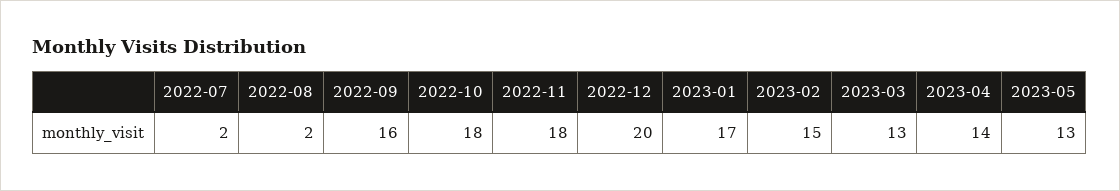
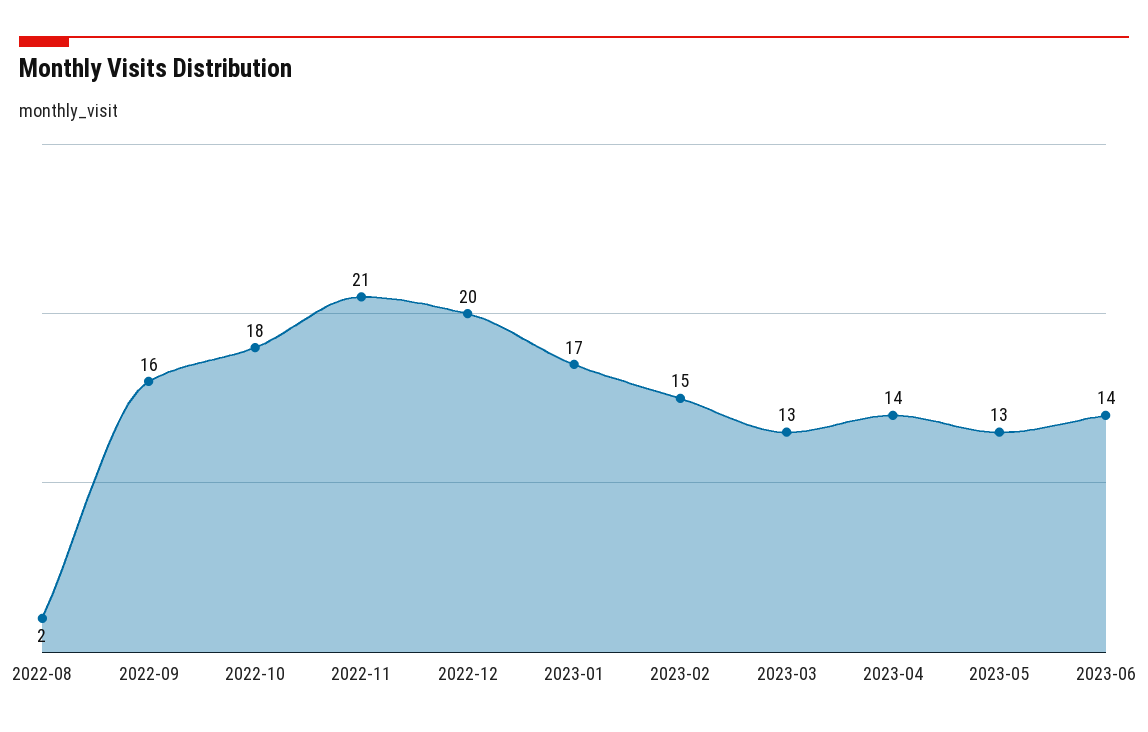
2022-07: 2 -> none
2022-11: 18 -> 21
2023-06: none -> 14

